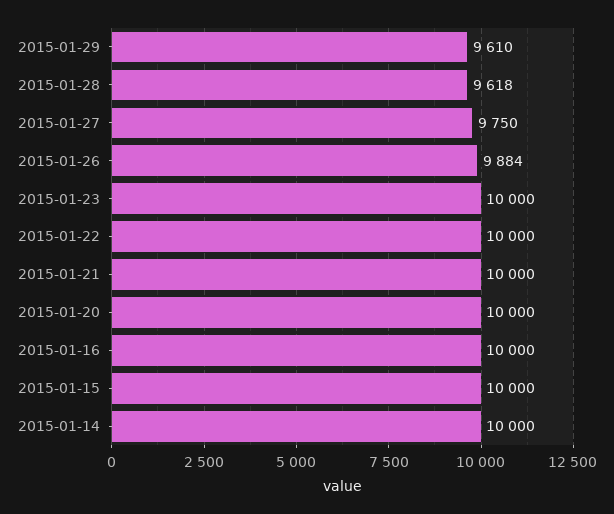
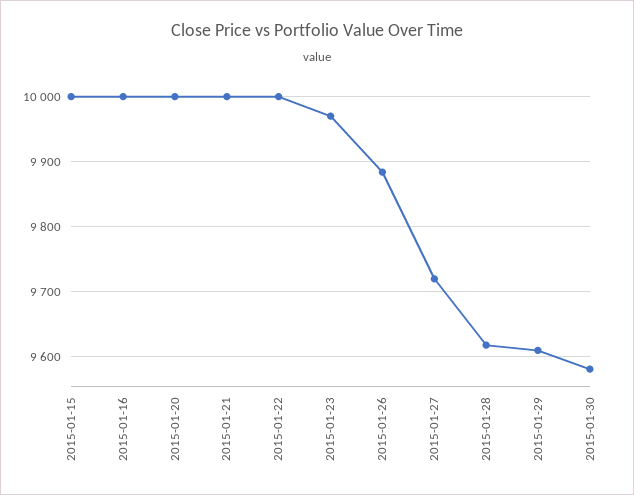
2015-01-27: 9750 -> 9720
2015-01-23: 10000 -> 9970
2015-01-14: 10000 -> none
2015-01-30: none -> 9580

